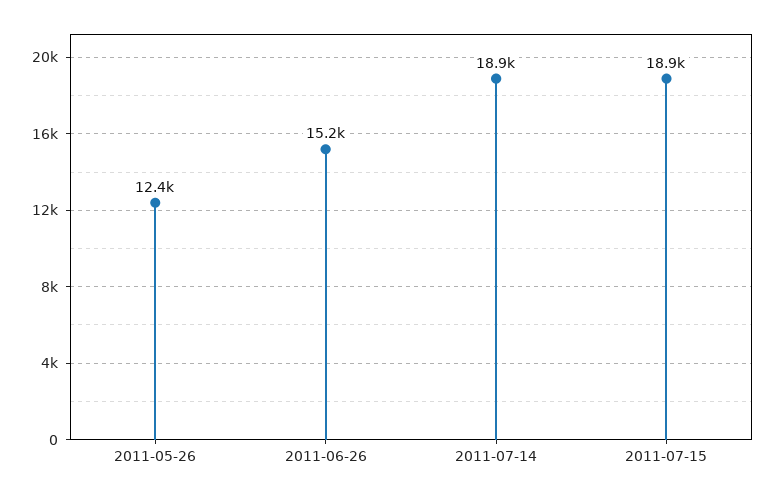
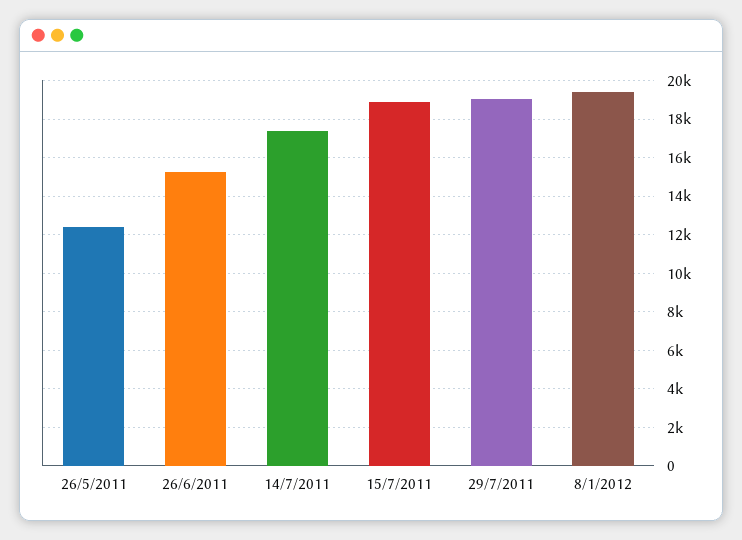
2011-07-14: 18900 -> 17500
29/7/2011: none -> 19000
8/1/2012: none -> 19500

